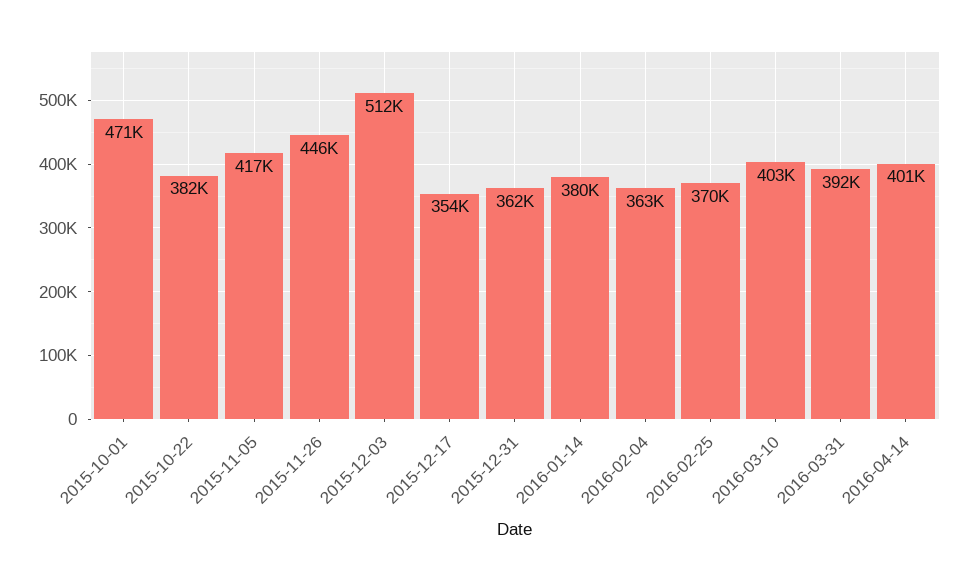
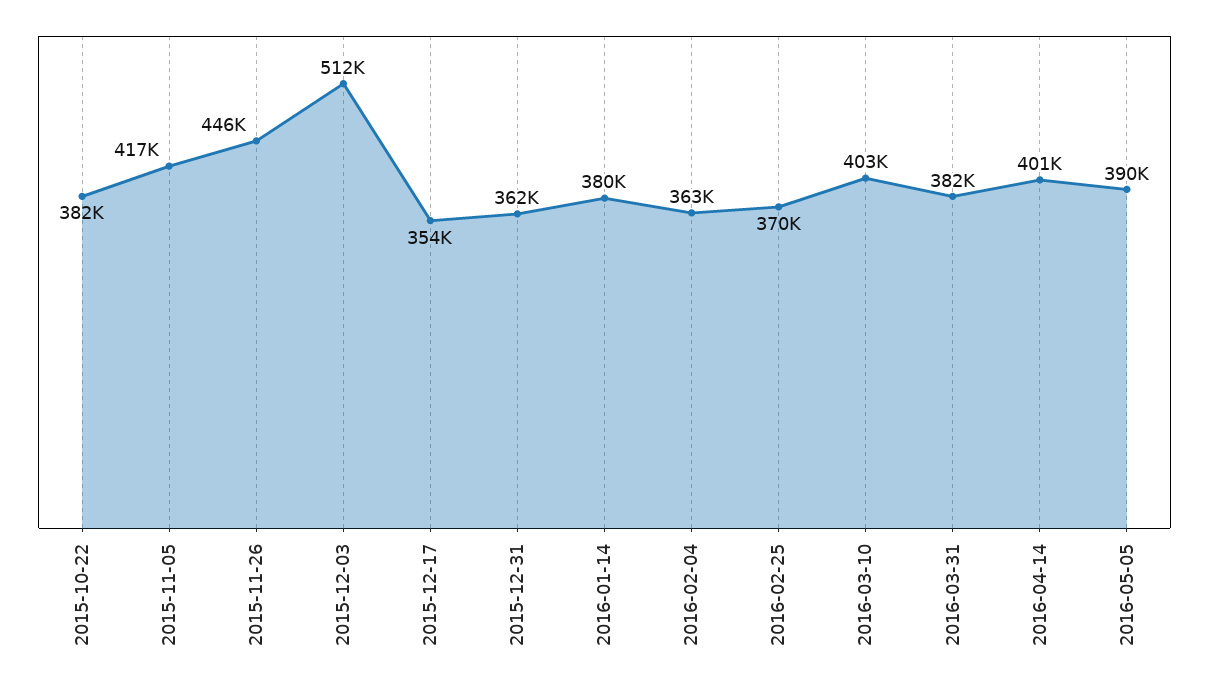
2015-10-01: 471000 -> none
2016-03-31: 392000 -> 382000
2016-05-05: none -> 390000

